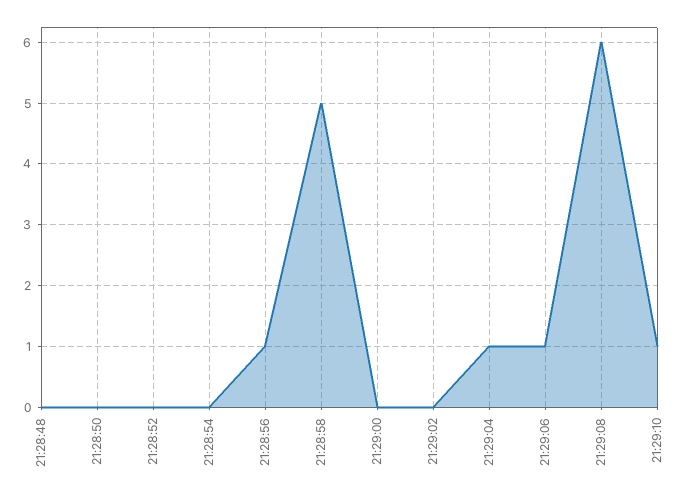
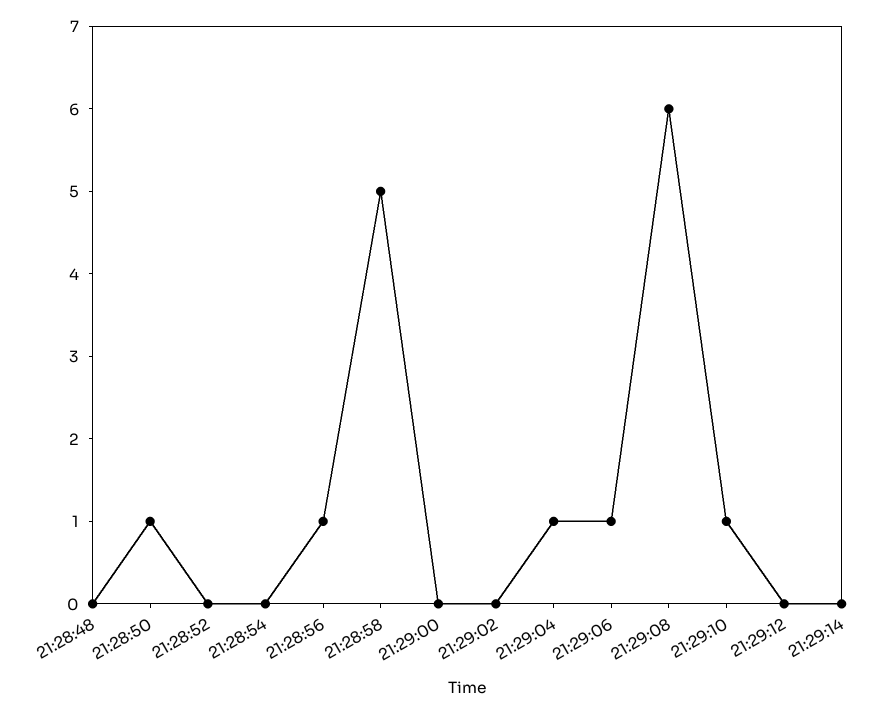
21:28:50: 0 -> 1
21:29:12: none -> 0
21:29:14: none -> 0

